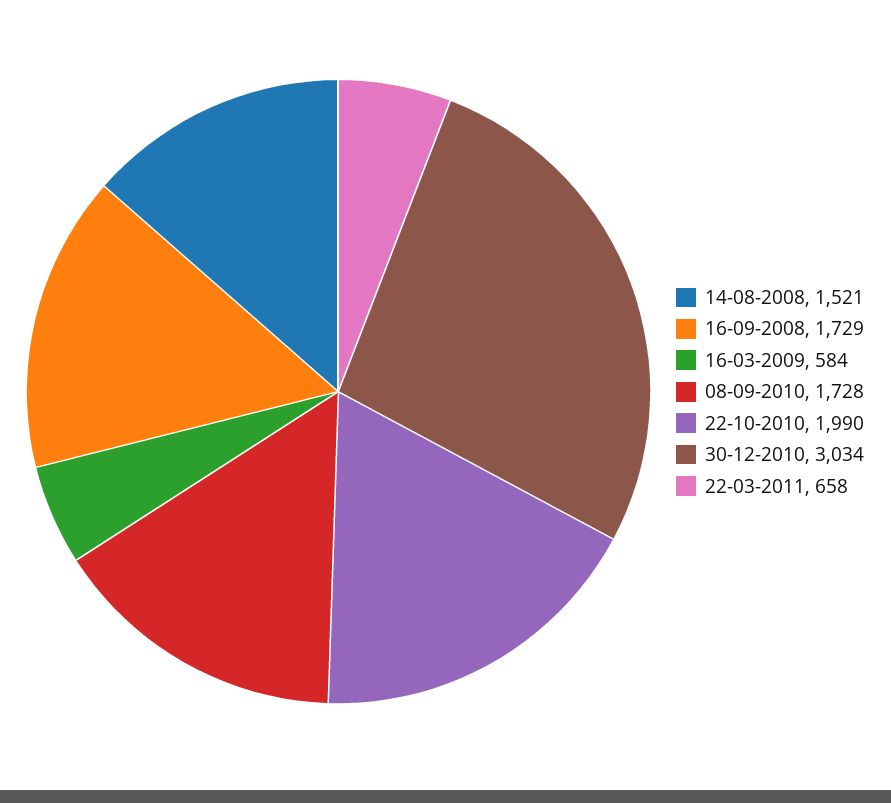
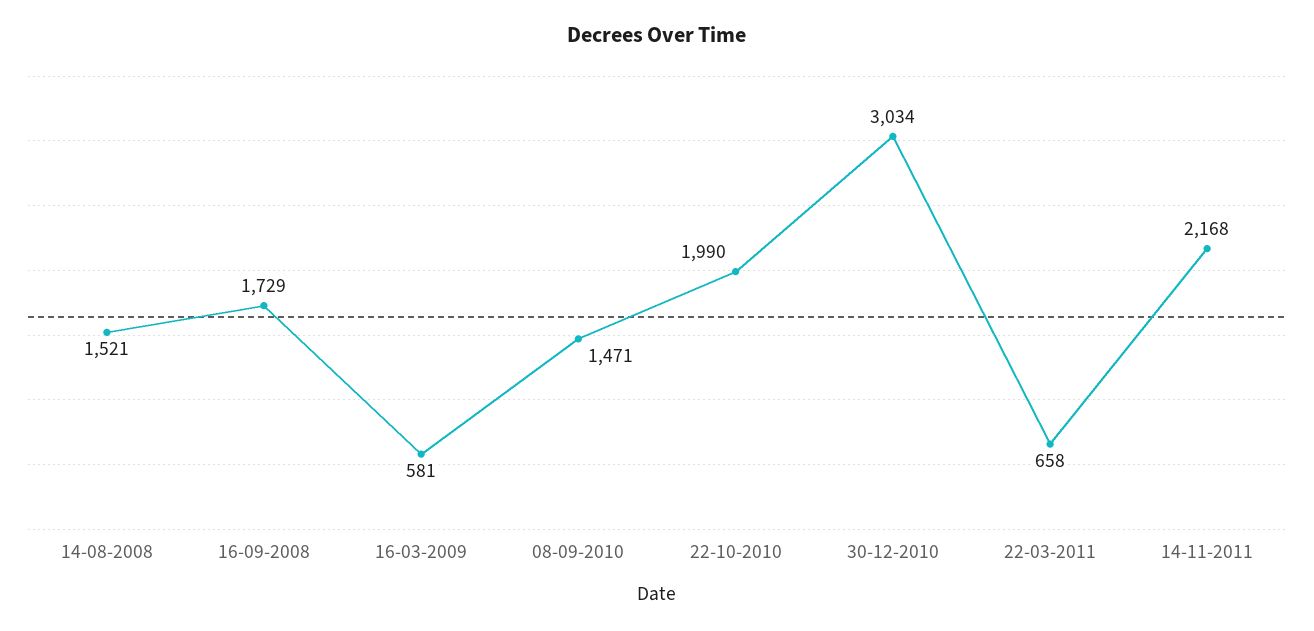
16-03-2009: 584 -> 581
08-09-2010: 1728 -> 1471
14-11-2011: none -> 2168

